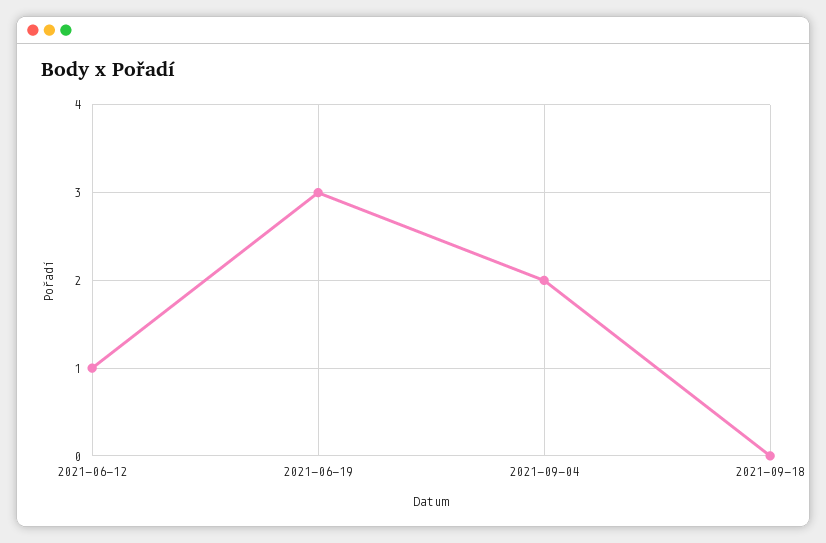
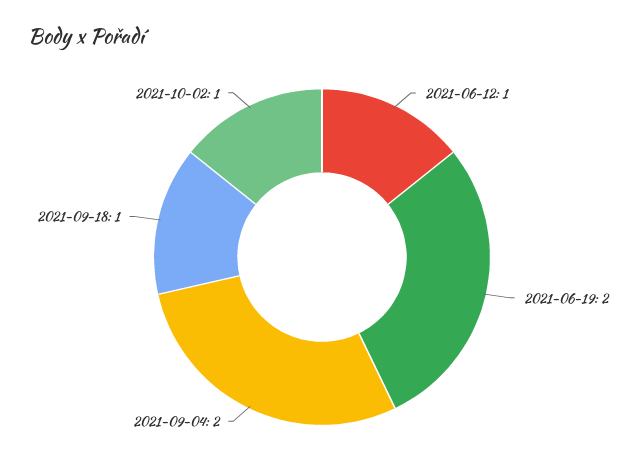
2021-06-19: 3 -> 2
2021-09-18: 0 -> 1
2021-10-02: none -> 1

